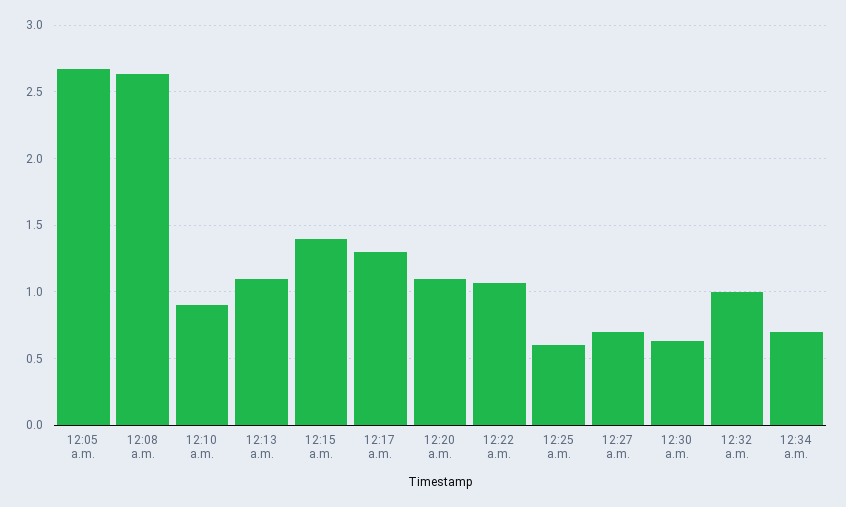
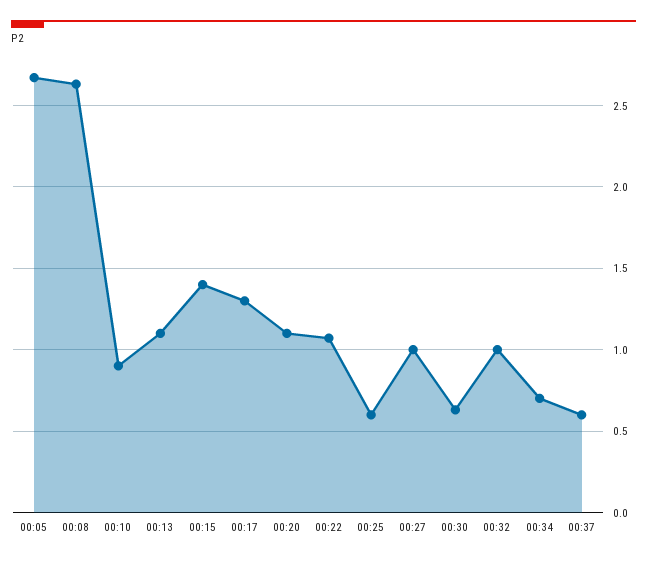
12:27 a.m.: 0.7 -> 1
00:37: none -> 0.6

